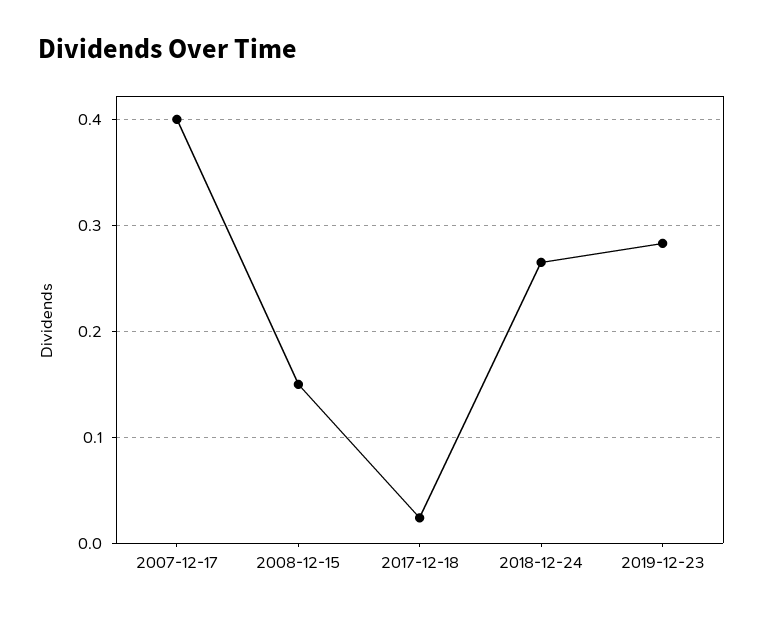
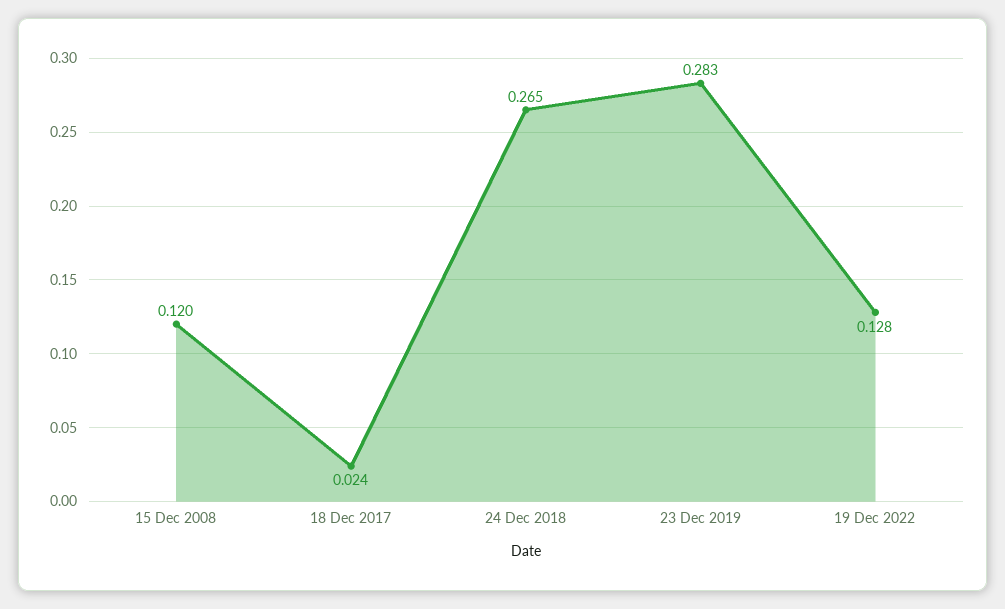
2007-12-17: 0.4 -> none
2008-12-15: 0.15 -> 0.12
19 Dec 2022: none -> 0.128

